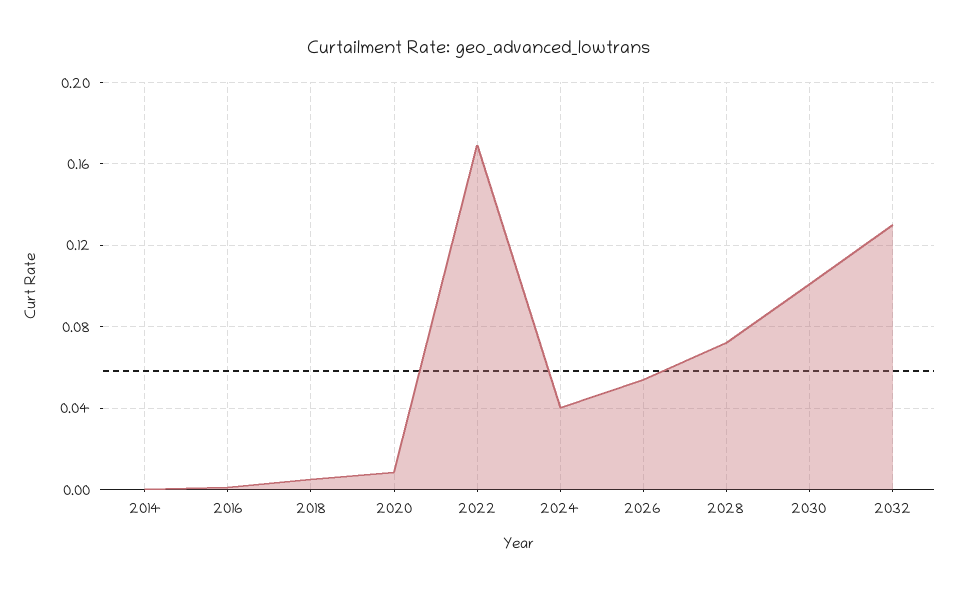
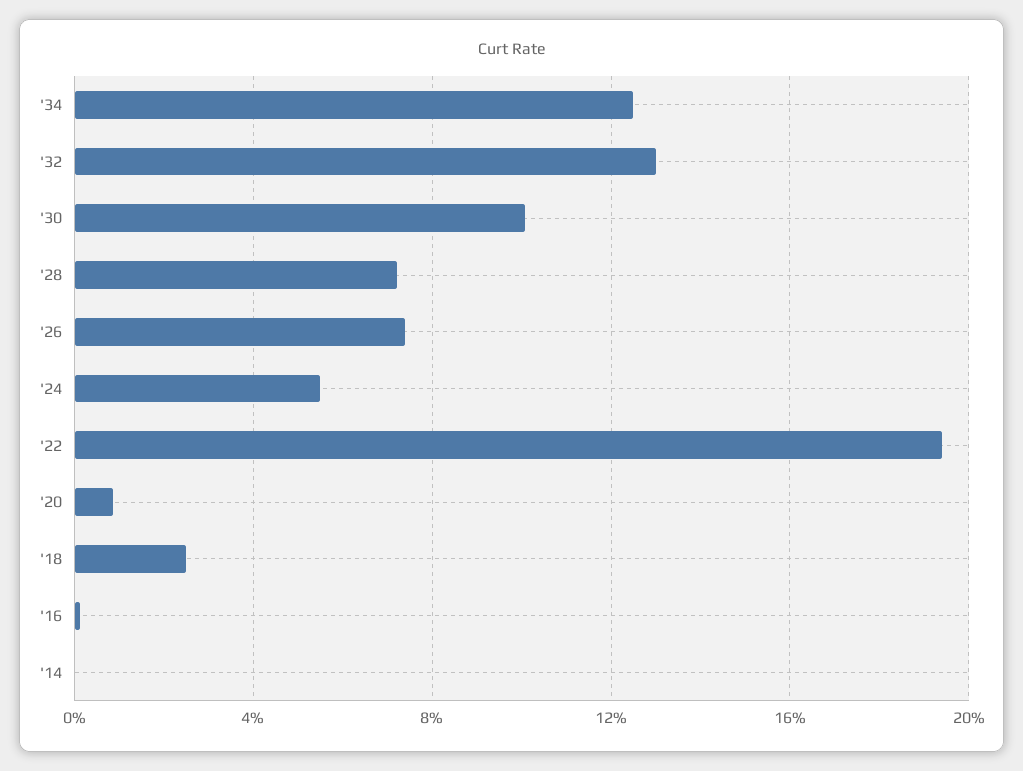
2018: 0.005 -> 0.025
2022: 0.17 -> 0.195
2024: 0.04 -> 0.055
2026: 0.055 -> 0.075
'34: none -> 0.125

